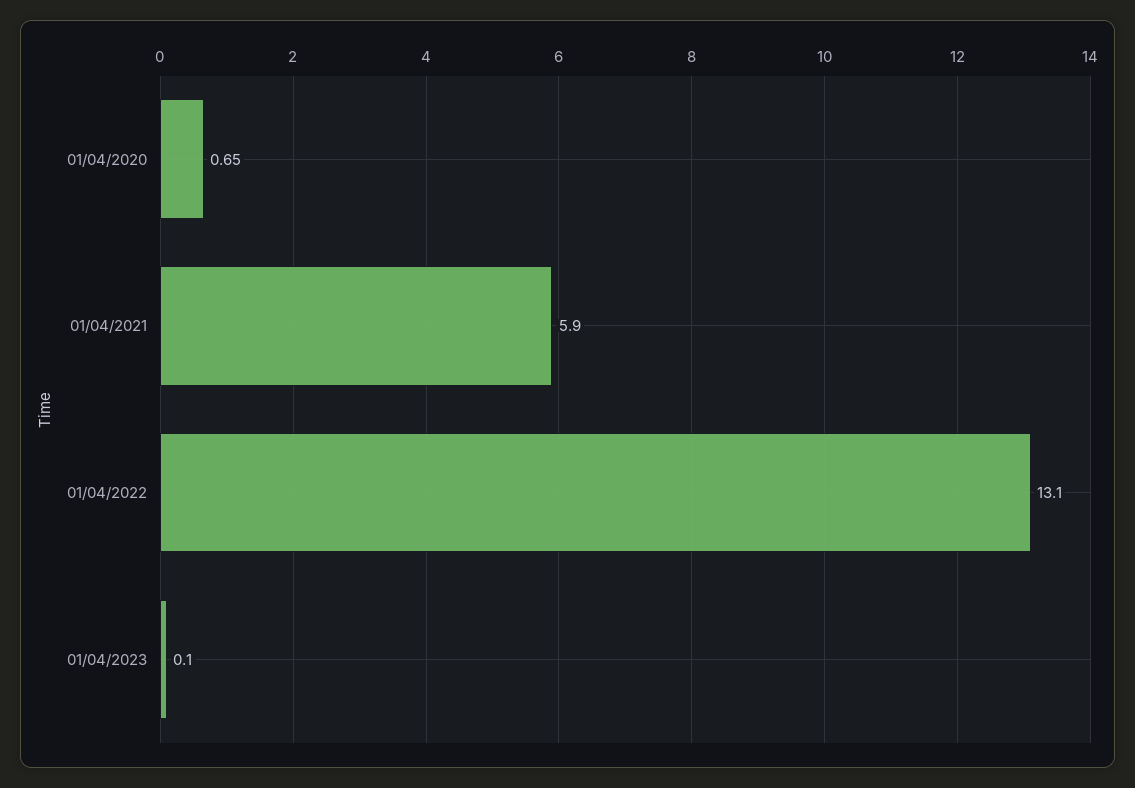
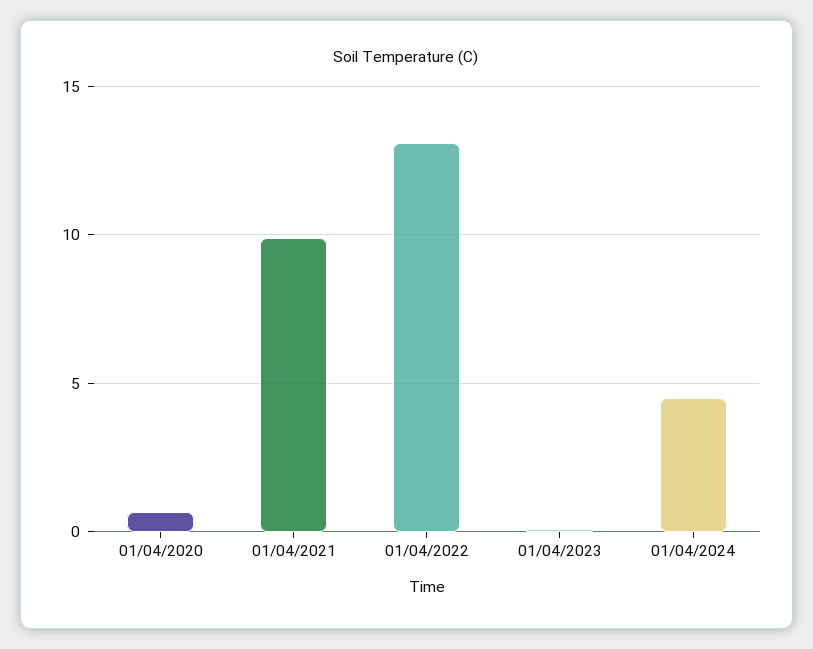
01/04/2021: 5.9 -> 10
01/04/2024: none -> 4.5

